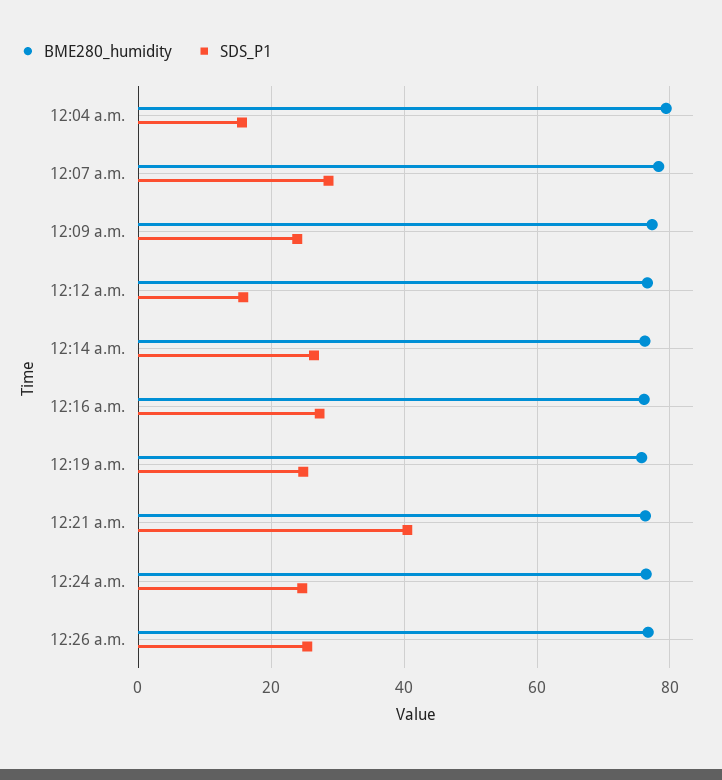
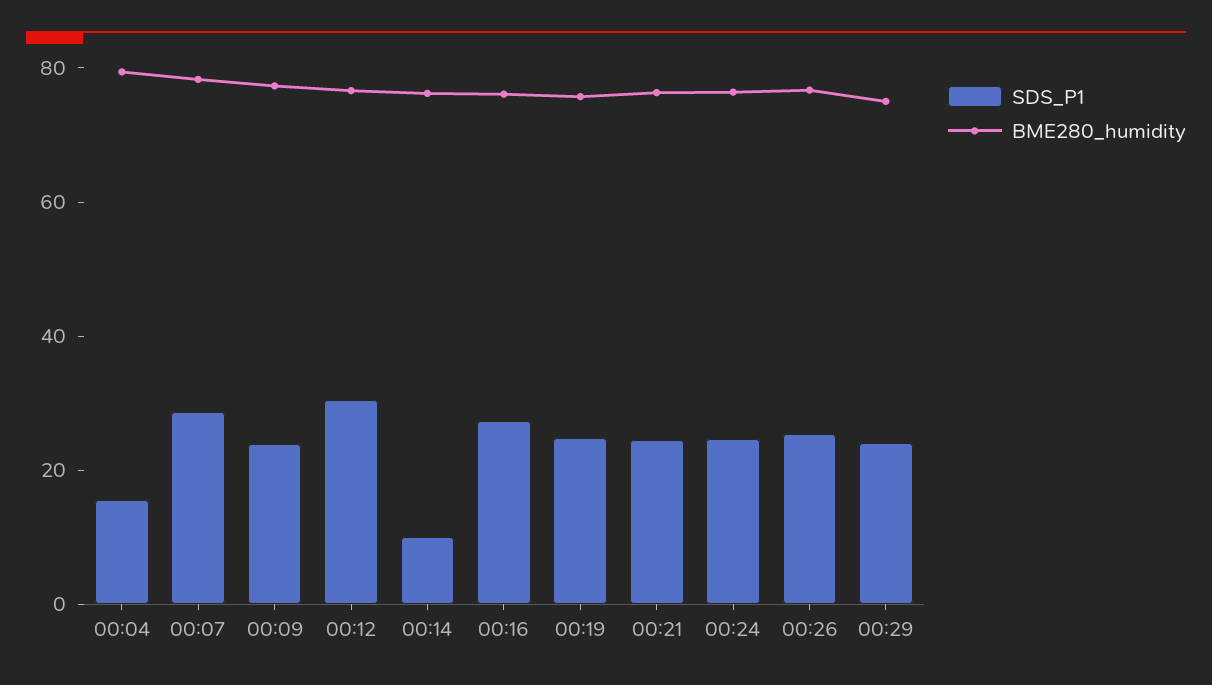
SDS_P1, 12:12 a.m.: 16 -> 30
SDS_P1, 12:14 a.m.: 26 -> 10
SDS_P1, 12:21 a.m.: 40 -> 25
SDS_P1, 00:29: none -> 25
BME280_humidity, 00:29: none -> 75

